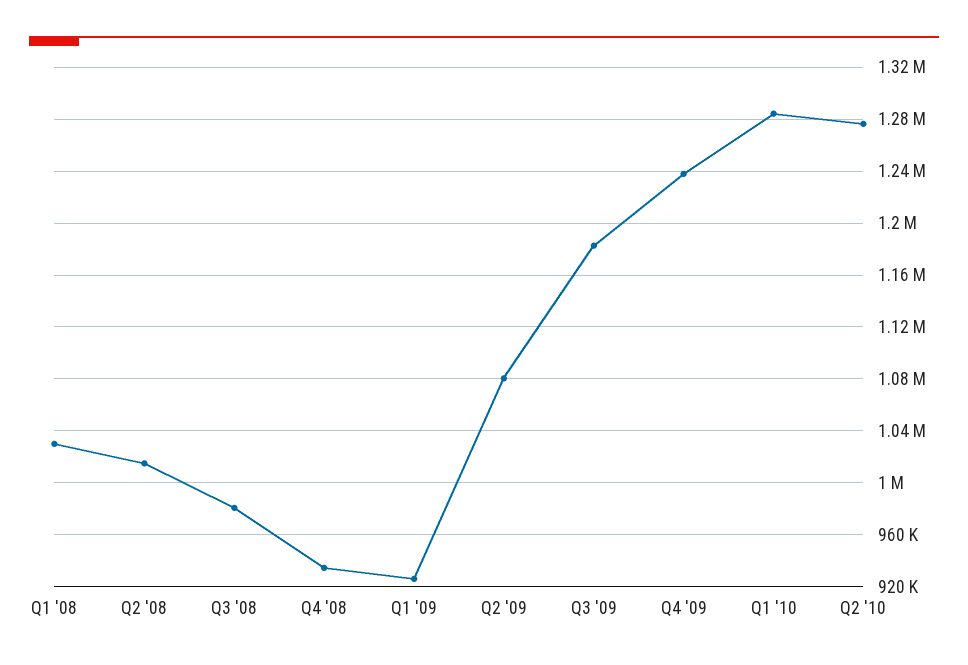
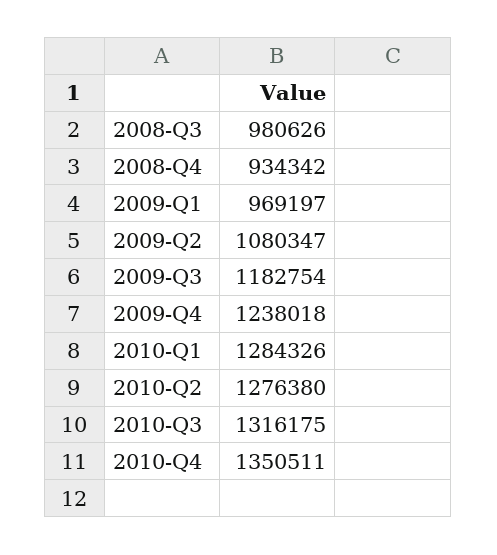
Q1 '08: 1030000 -> none
Q2 '08: 1015000 -> none
Q1 '09: 925000 -> 969197
2010-Q3: none -> 1316175
2010-Q4: none -> 1350511

